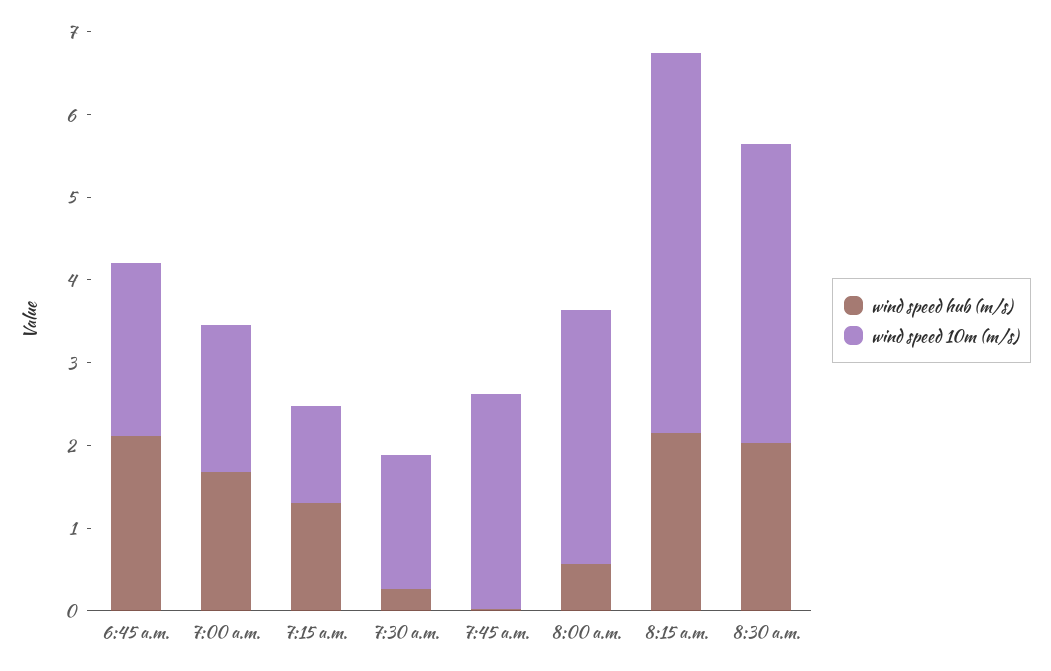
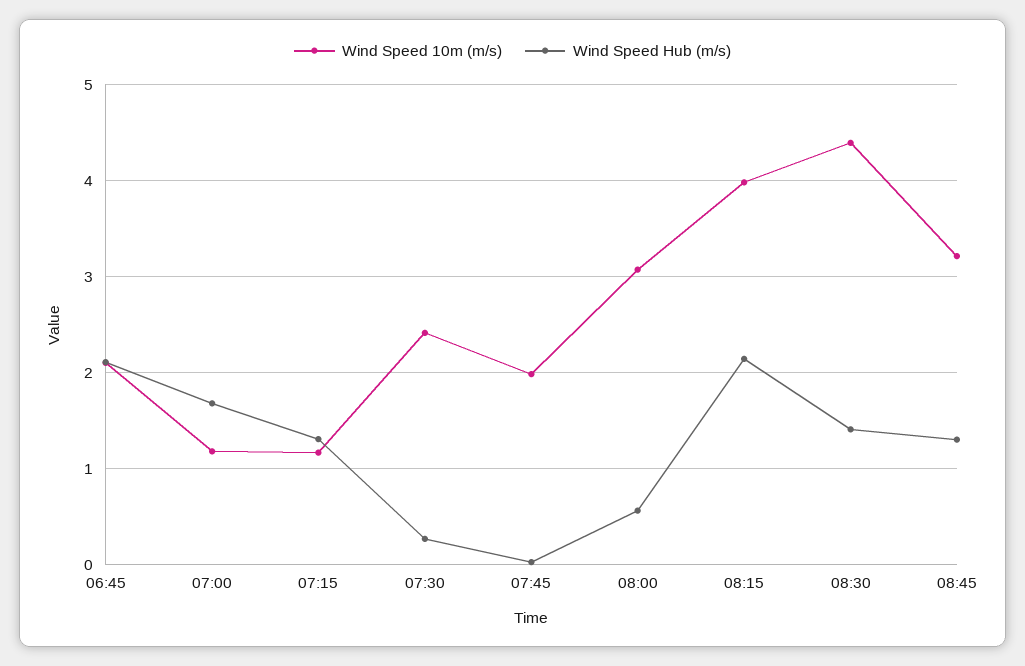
wind speed 10m (m/s), 7:00 a.m.: 1.8 -> 1.2
wind speed 10m (m/s), 7:30 a.m.: 1.6 -> 2.4
wind speed 10m (m/s), 7:45 a.m.: 2.6 -> 2
wind speed 10m (m/s), 8:15 a.m.: 4.6 -> 4
wind speed hub (m/s), 8:30 a.m.: 2 -> 1.4
wind speed 10m (m/s), 8:30 a.m.: 3.6 -> 4.4
wind speed 10m (m/s), 08:45: none -> 3.2
wind speed hub (m/s), 08:45: none -> 1.3

